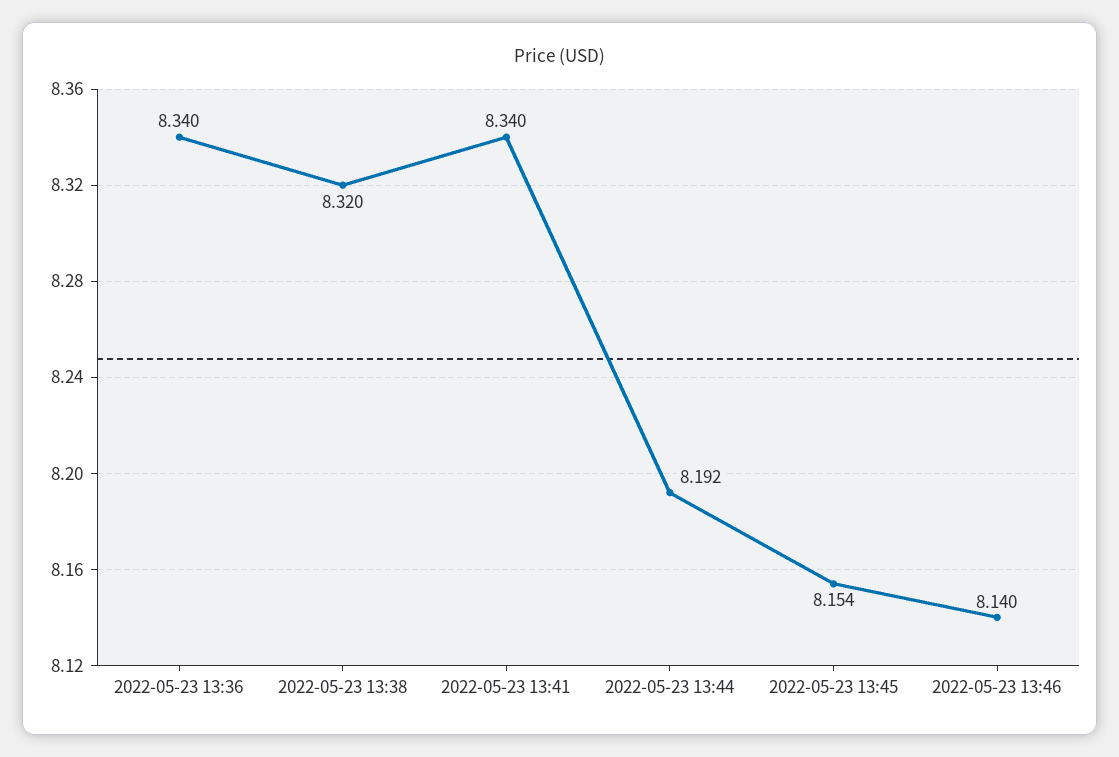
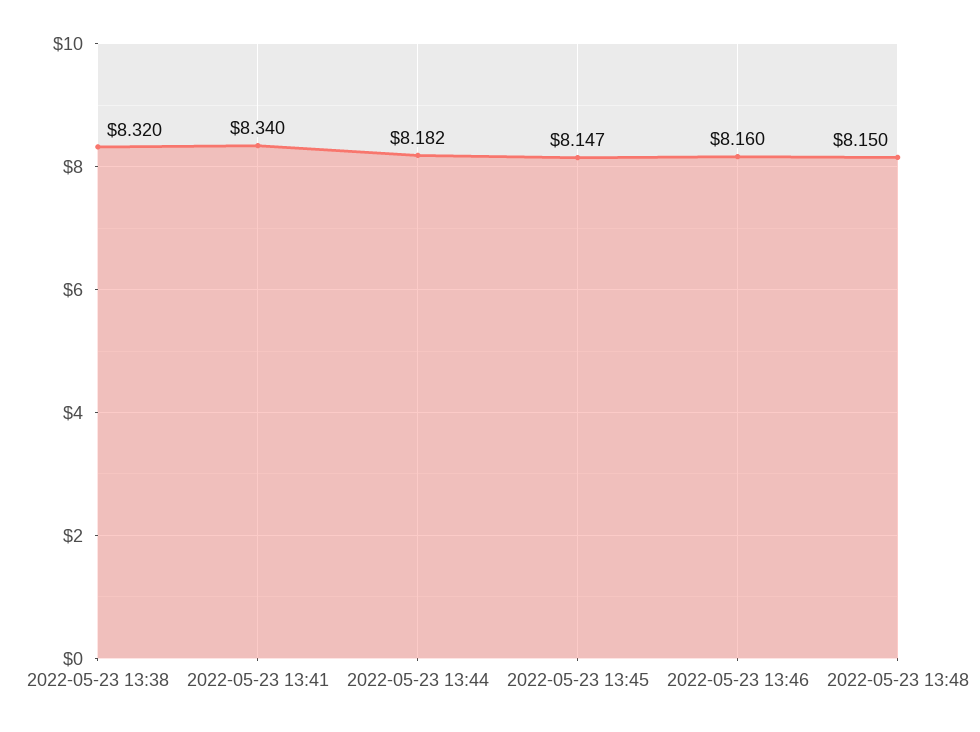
2022-05-23 13:36: 8.34 -> none
2022-05-23 13:44: 8.192 -> 8.182
2022-05-23 13:45: 8.154 -> 8.147
2022-05-23 13:46: 8.14 -> 8.16
2022-05-23 13:48: none -> 8.15

